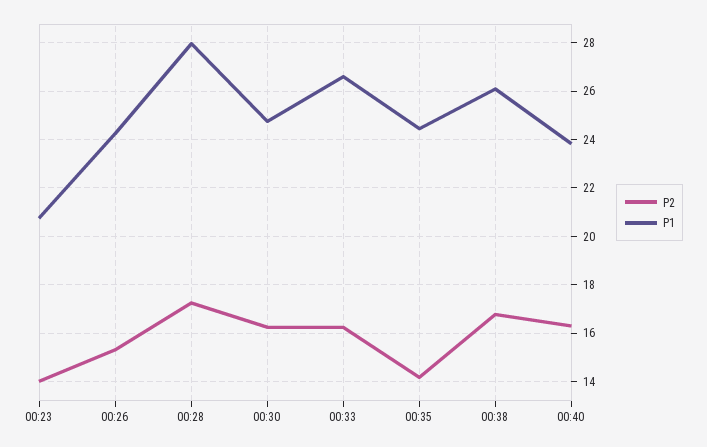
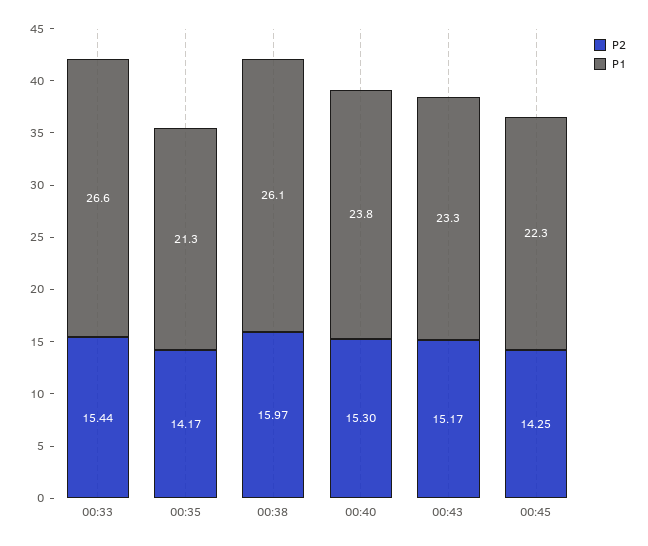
P2, 00:23: 14 -> none
P1, 00:23: 20.75 -> none
P2, 00:26: 15.25 -> none
P1, 00:26: 24.25 -> none
P2, 00:28: 17.25 -> none
P1, 00:28: 28 -> none
P2, 00:30: 16.25 -> none
P1, 00:30: 24.75 -> none
P2, 00:33: 16.25 -> 15.44
P1, 00:35: 24.5 -> 21.3
P2, 00:38: 16.75 -> 15.97
P2, 00:40: 16.25 -> 15.3
P2, 00:43: none -> 15.17
P1, 00:43: none -> 23.3
P2, 00:45: none -> 14.25
P1, 00:45: none -> 22.3

